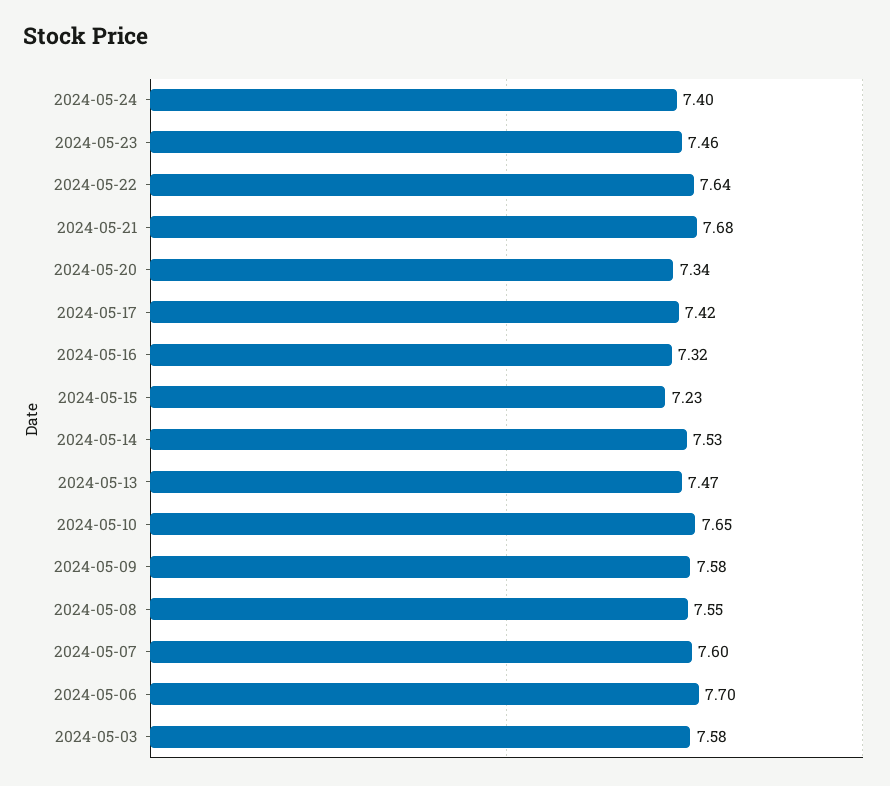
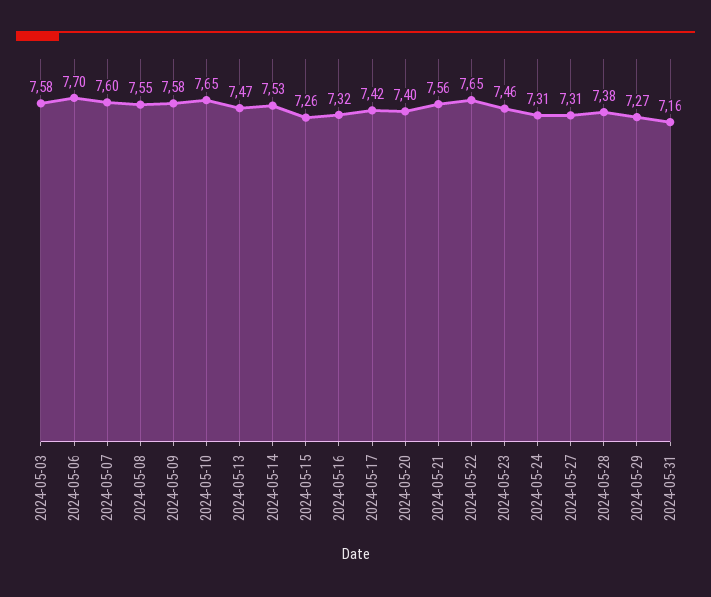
2024-05-24: 7.4 -> 7.31
2024-05-22: 7.64 -> 7.65
2024-05-21: 7.68 -> 7.56
2024-05-20: 7.34 -> 7.4
2024-05-15: 7.23 -> 7.26
2024-05-27: none -> 7.31
2024-05-28: none -> 7.38
2024-05-29: none -> 7.27
2024-05-31: none -> 7.16

